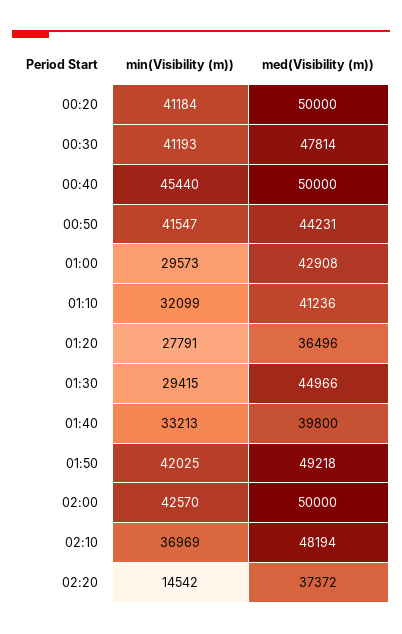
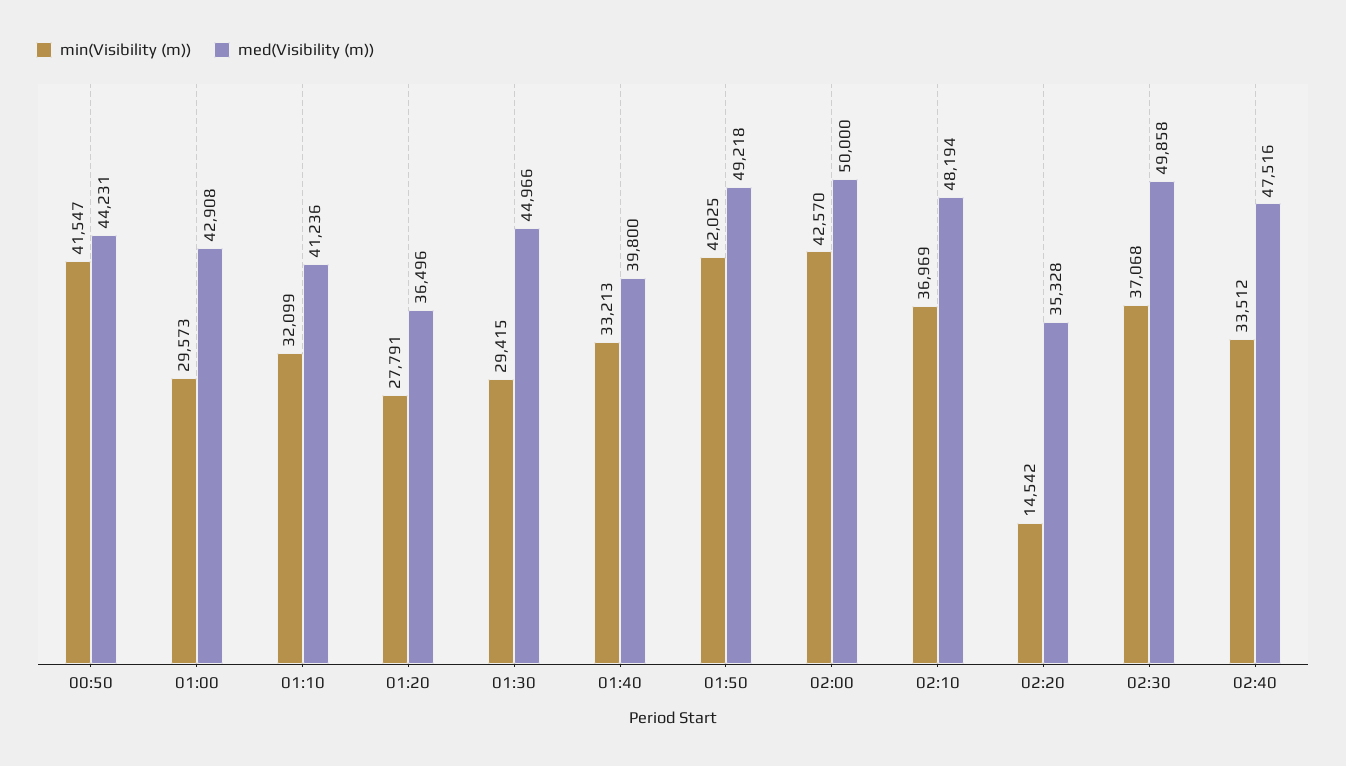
min(Visibility (m)), 00:20: 41184 -> none
med(Visibility (m)), 00:20: 50000 -> none
min(Visibility (m)), 00:30: 41193 -> none
med(Visibility (m)), 00:30: 47814 -> none
min(Visibility (m)), 00:40: 45440 -> none
med(Visibility (m)), 00:40: 50000 -> none
med(Visibility (m)), 02:20: 37372 -> 35328
min(Visibility (m)), 02:30: none -> 37068
med(Visibility (m)), 02:30: none -> 49858
min(Visibility (m)), 02:40: none -> 33512
med(Visibility (m)), 02:40: none -> 47516

